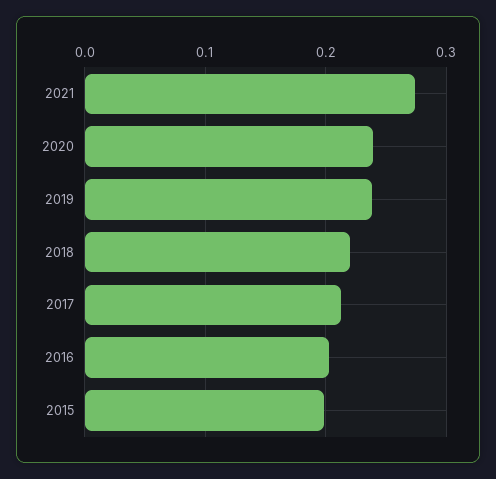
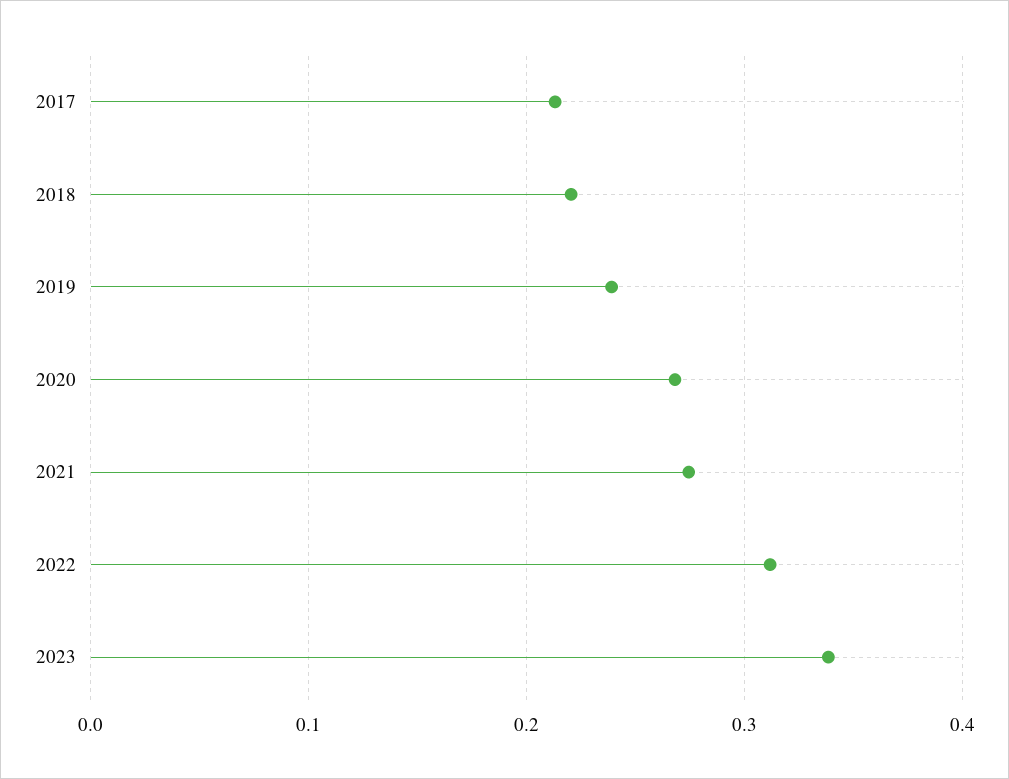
2020: 0.24 -> 0.27
2016: 0.2 -> none
2015: 0.2 -> none
2022: none -> 0.31
2023: none -> 0.34

